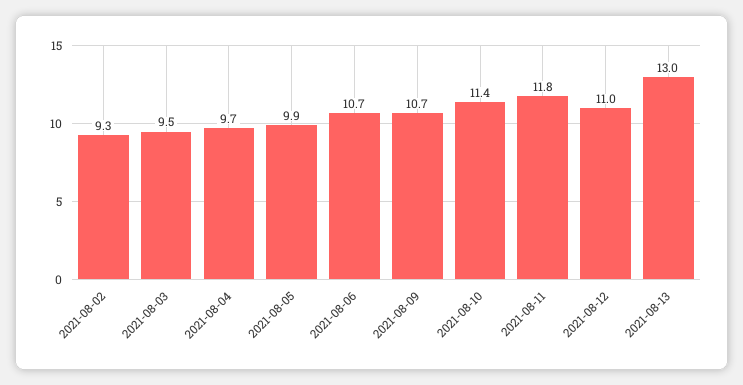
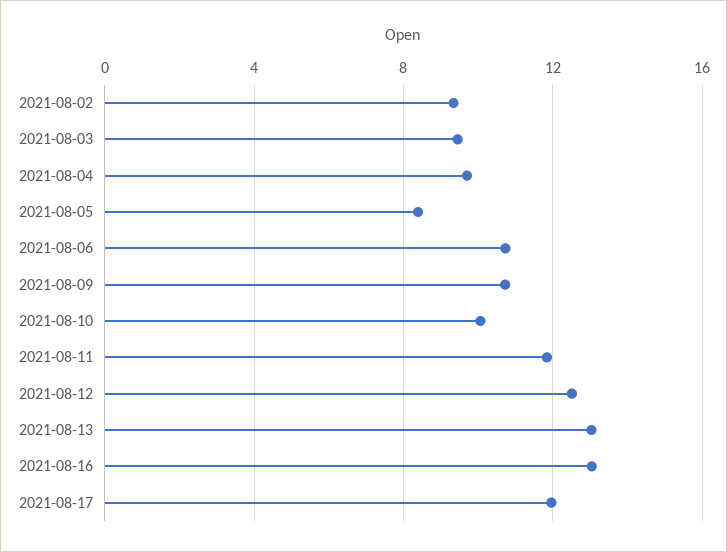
2021-08-05: 9.9 -> 8.5
2021-08-10: 11.4 -> 10
2021-08-12: 11 -> 12.5
2021-08-16: none -> 13
2021-08-17: none -> 12

